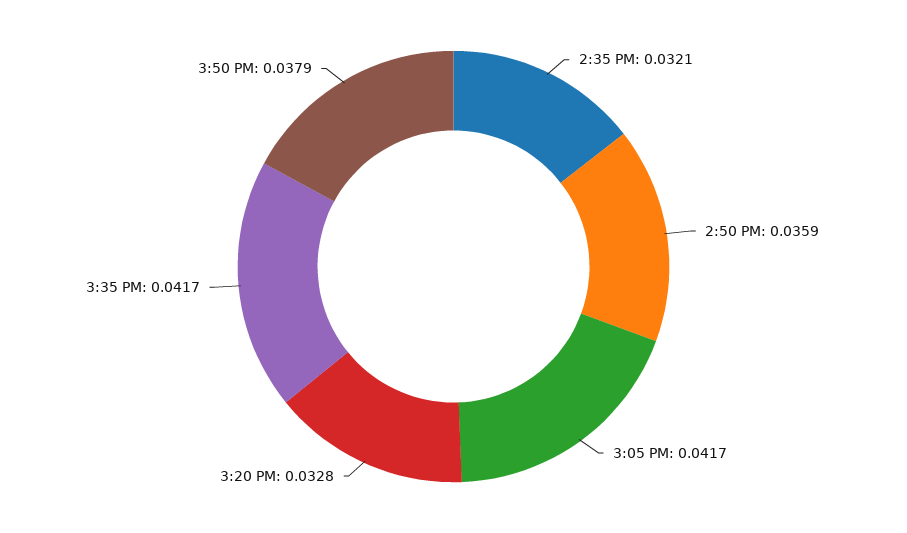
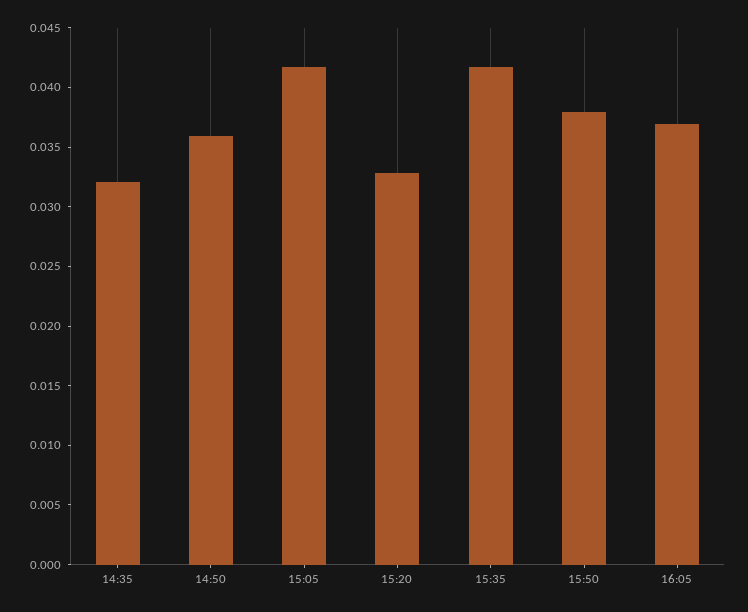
16:05: none -> 0.037

